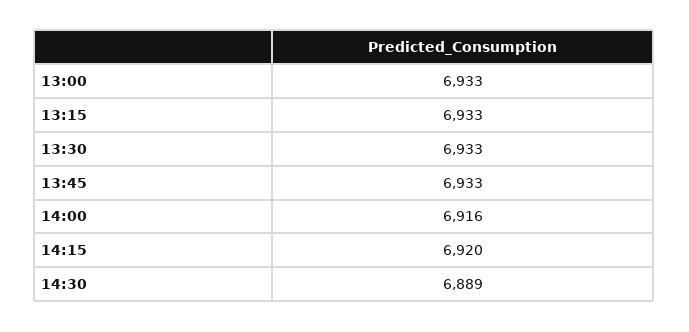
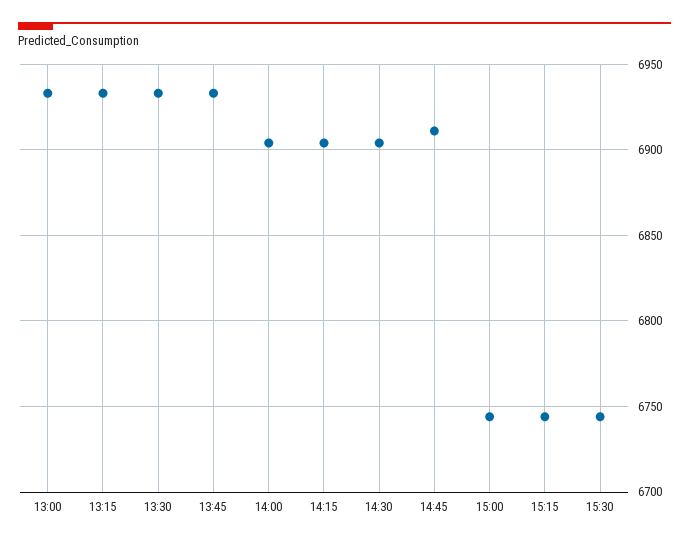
14:00: 6916 -> 6905
14:15: 6920 -> 6905
14:30: 6889 -> 6905
14:45: none -> 6910
15:00: none -> 6745
15:15: none -> 6745
15:30: none -> 6745

